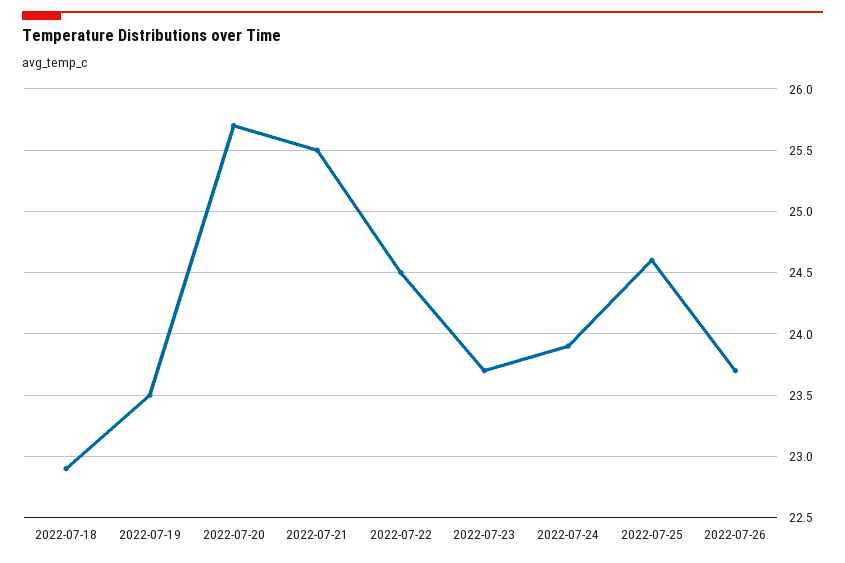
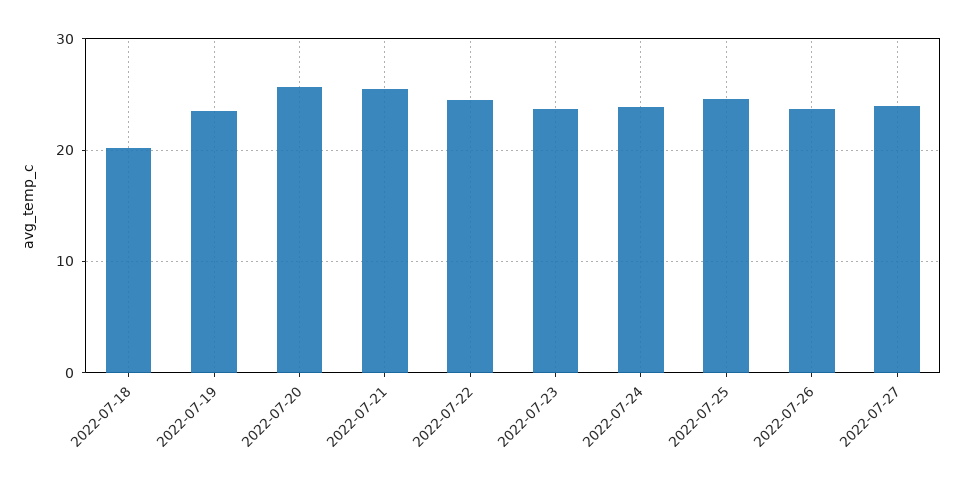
2022-07-18: 22.9 -> 20
2022-07-27: none -> 24

